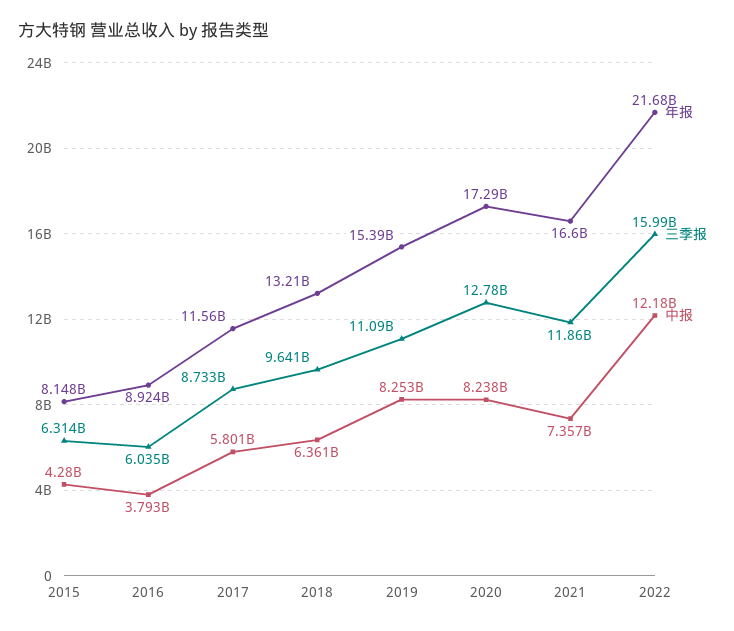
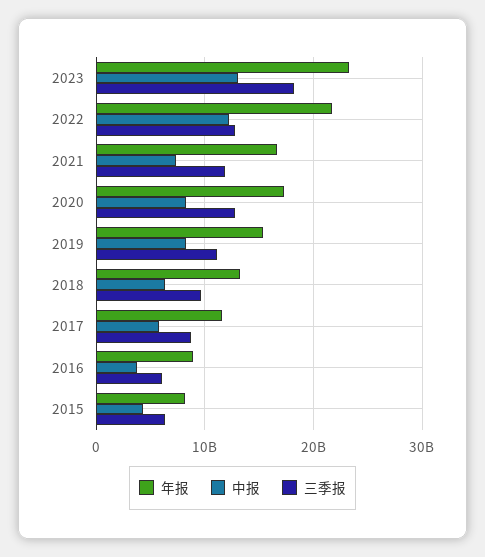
三季报, 2022: 15990000000 -> 13000000000
年报, 2023: none -> 23000000000
中报, 2023: none -> 13000000000
三季报, 2023: none -> 18000000000

